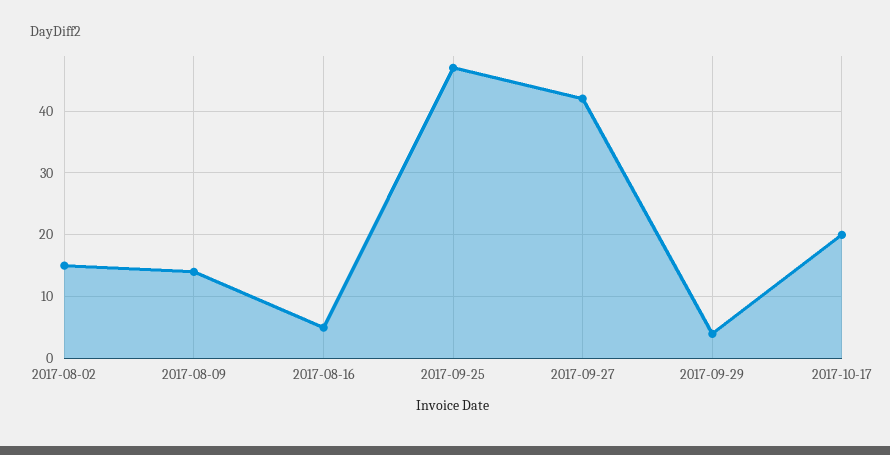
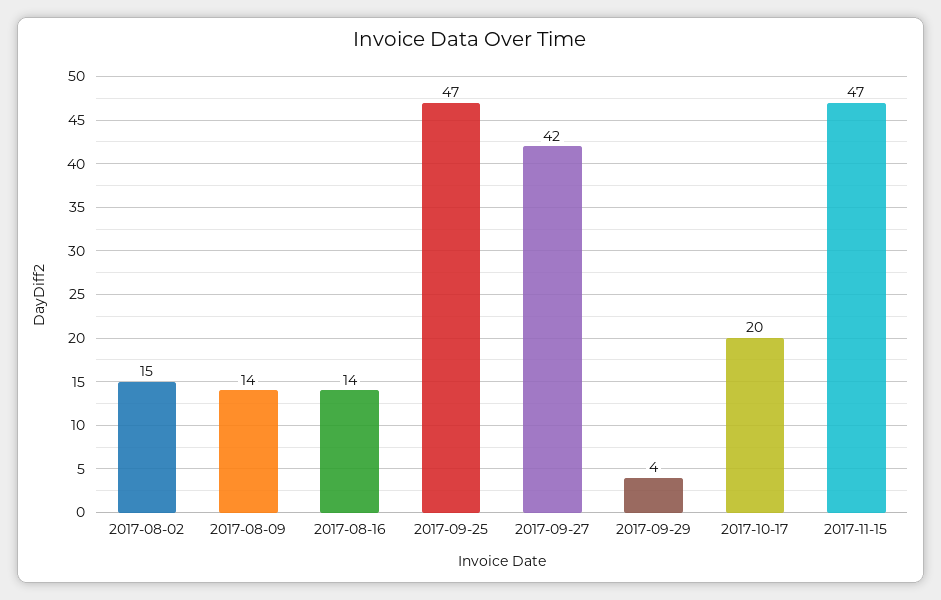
2017-08-16: 5 -> 14
2017-11-15: none -> 47

